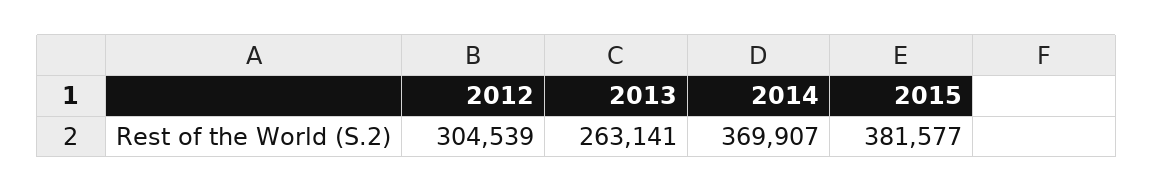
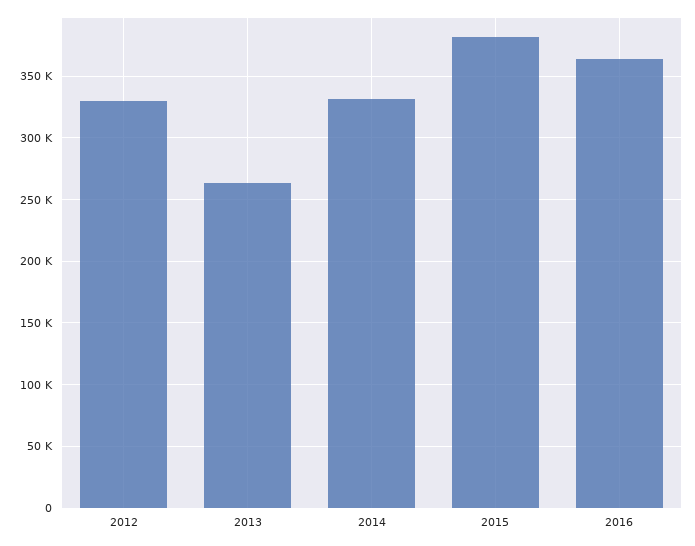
2012: 304539 -> 330000
2014: 369907 -> 330000
2016: none -> 365000

